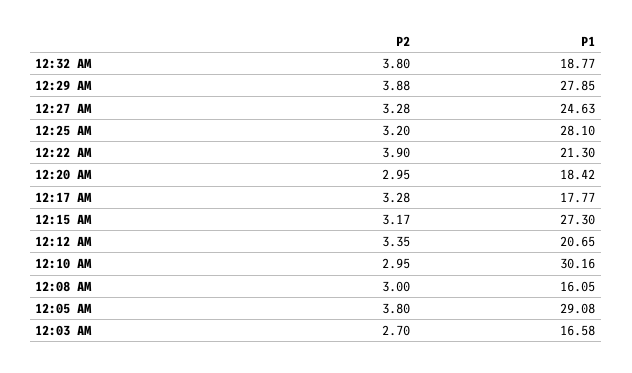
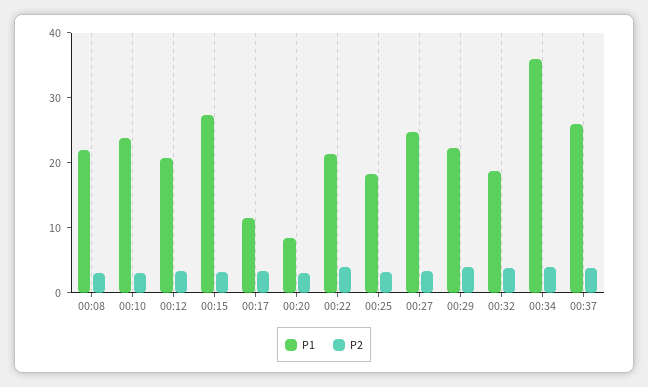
P1, 12:29 AM: 27.85 -> 22
P1, 12:25 AM: 28.1 -> 18
P1, 12:20 AM: 18.42 -> 8
P1, 12:17 AM: 17.77 -> 12
P1, 12:10 AM: 30.16 -> 24
P1, 12:08 AM: 16.05 -> 22
P2, 12:05 AM: 3.8 -> none
P1, 12:05 AM: 29.08 -> none
P2, 12:03 AM: 2.7 -> none
P1, 12:03 AM: 16.58 -> none
P1, 00:34: none -> 36
P2, 00:34: none -> 4
P1, 00:37: none -> 26
P2, 00:37: none -> 4

